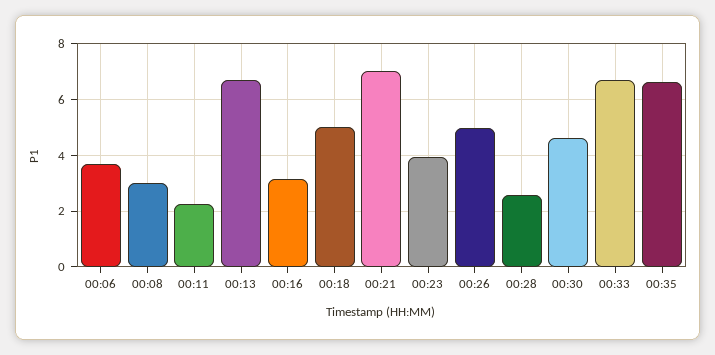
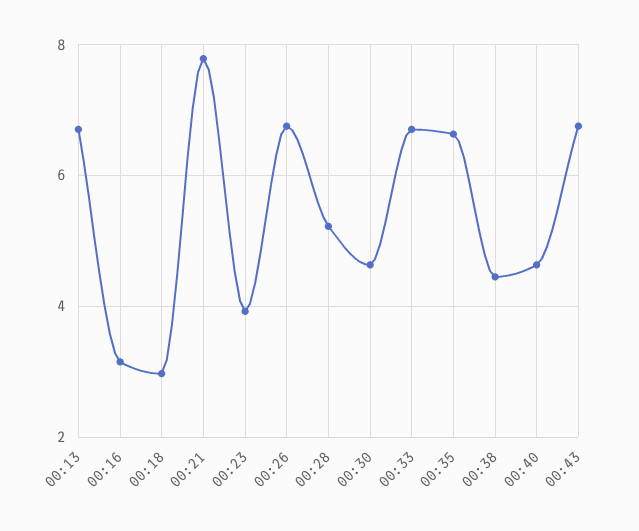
00:06: 3.75 -> none
00:08: 3 -> none
00:11: 2.25 -> none
00:18: 5 -> 3
00:21: 7 -> 7.8
00:26: 5 -> 6.8
00:28: 2.5 -> 5.2
00:38: none -> 4.4
00:40: none -> 4.6
00:43: none -> 6.8

